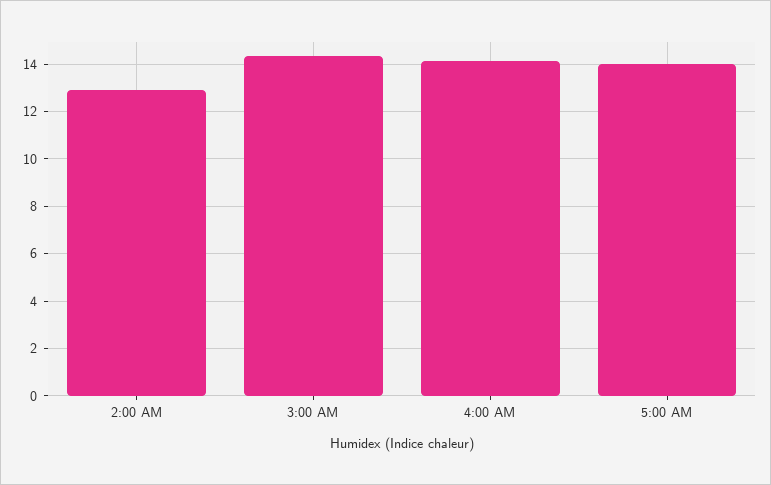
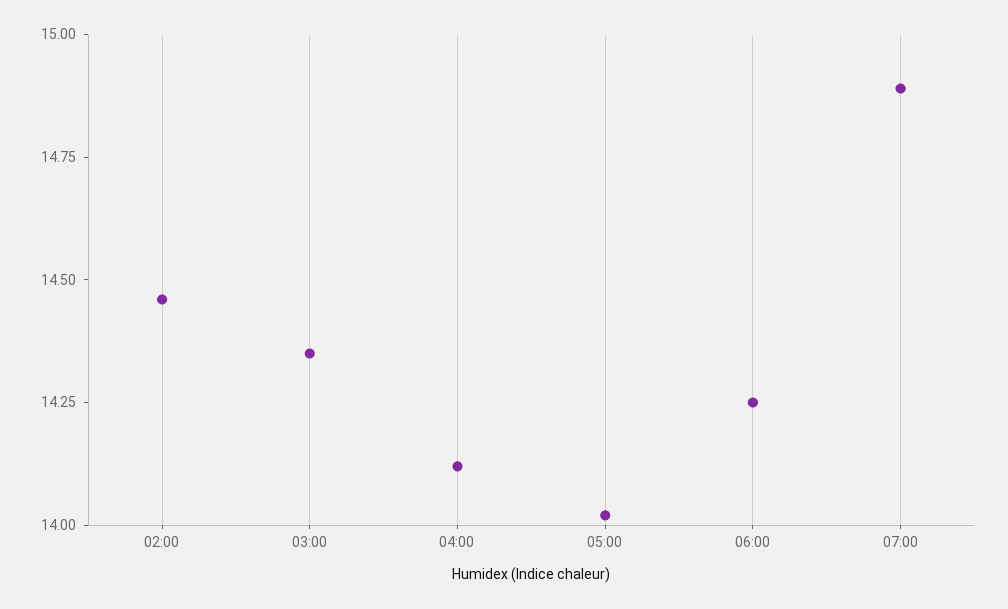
2:00 AM: 13 -> 14.45
06:00: none -> 14.25
07:00: none -> 14.9

